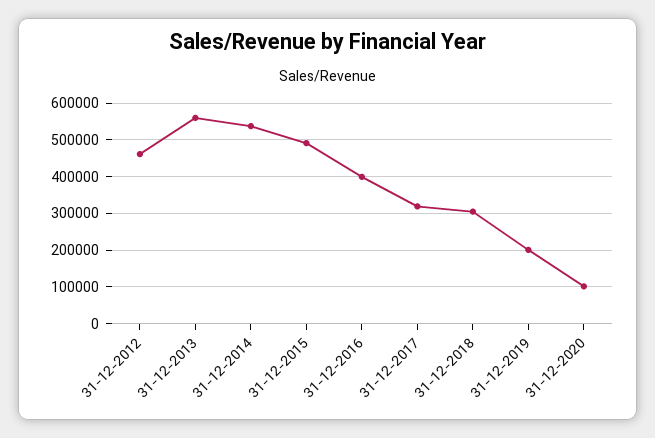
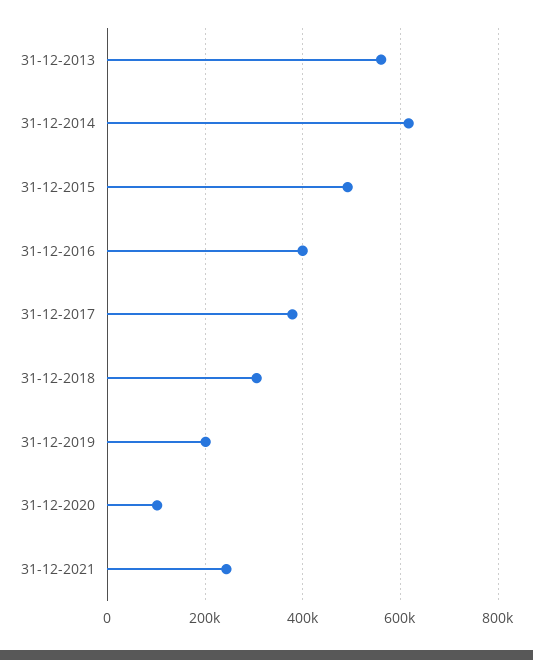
31-12-2012: 460000 -> none
31-12-2014: 540000 -> 620000
31-12-2017: 320000 -> 380000
31-12-2021: none -> 240000

